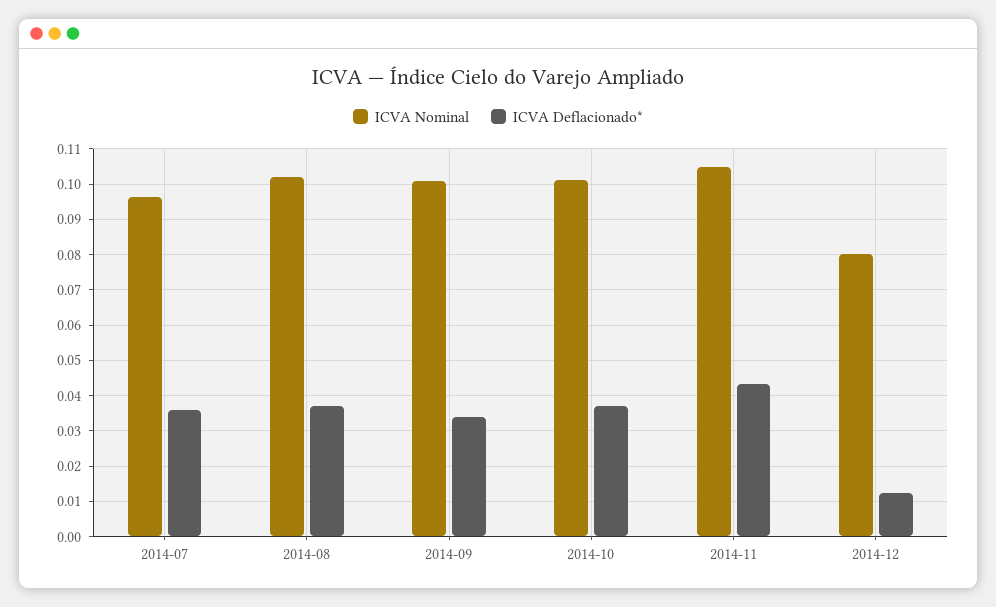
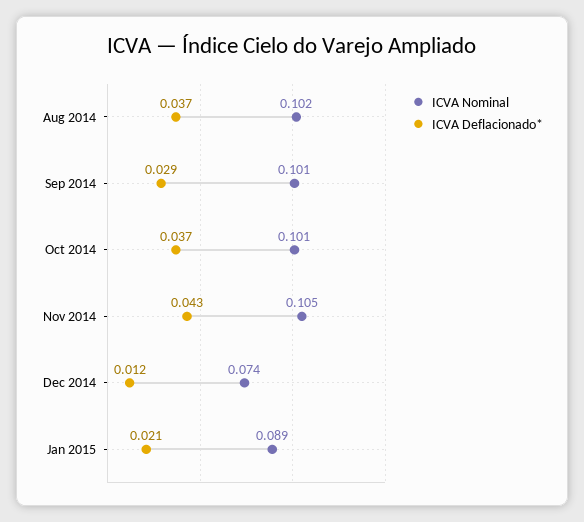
ICVA Nominal, 2014-07: 0.096 -> none
ICVA Deflacionado*, 2014-07: 0.036 -> none
ICVA Deflacionado*, 2014-09: 0.034 -> 0.029
ICVA Nominal, 2014-12: 0.08 -> 0.074
ICVA Nominal, Jan 2015: none -> 0.089
ICVA Deflacionado*, Jan 2015: none -> 0.021

